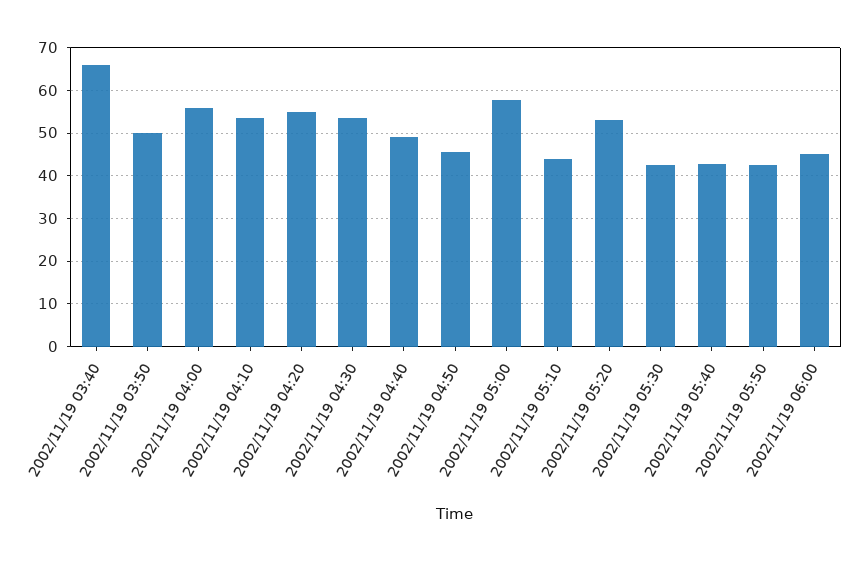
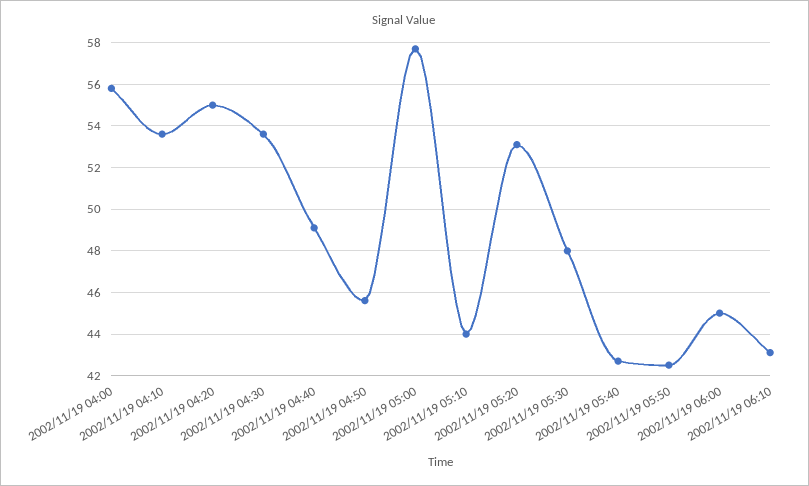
2002/11/19 03:40: 66 -> none
2002/11/19 03:50: 50 -> none
2002/11/19 05:30: 42 -> 48
2002/11/19 06:10: none -> 43

